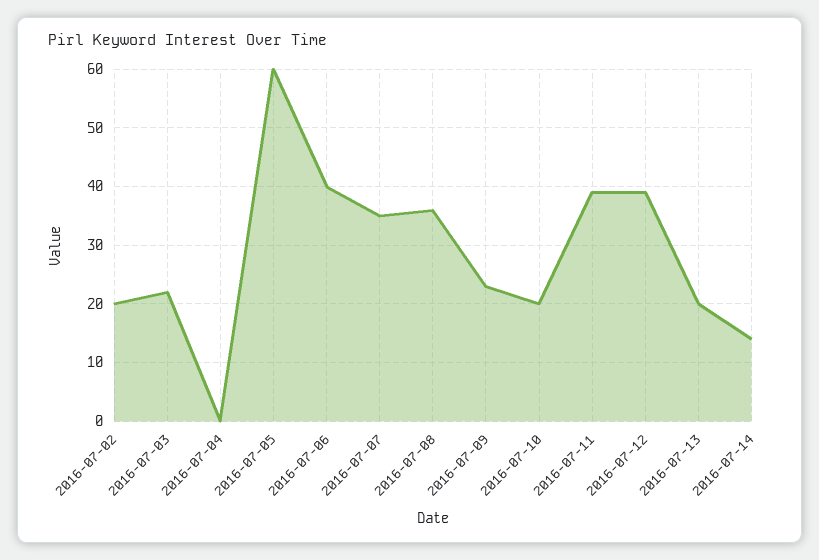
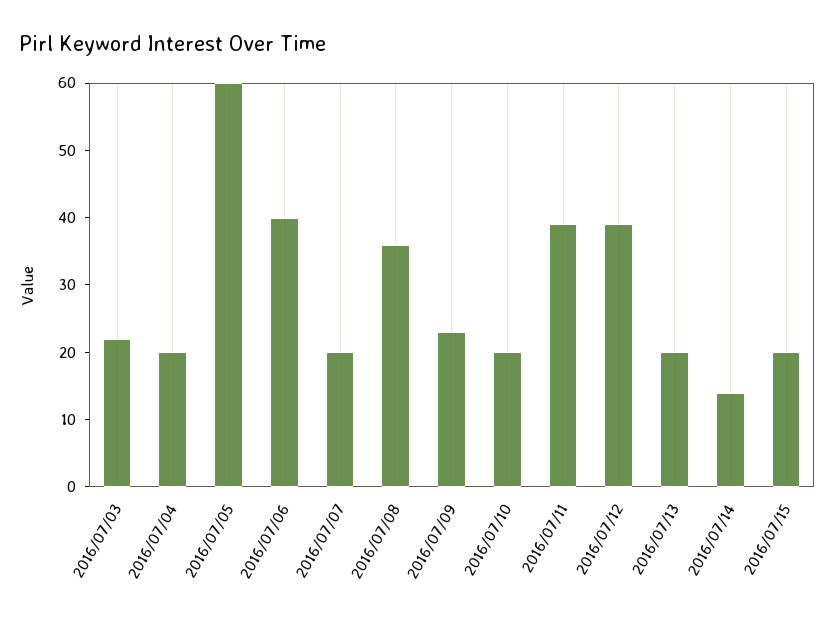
2016-07-02: 20 -> none
2016-07-04: 0 -> 20
2016-07-07: 35 -> 20
2016/07/15: none -> 20

